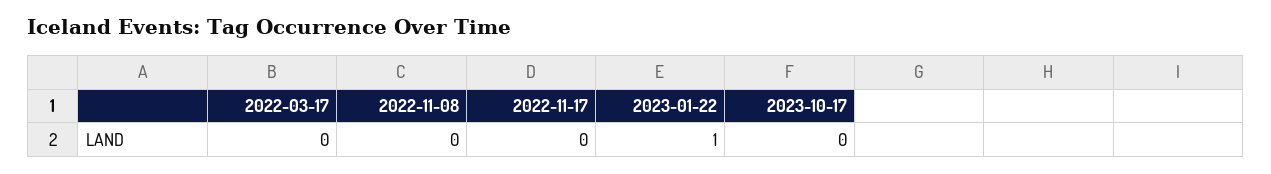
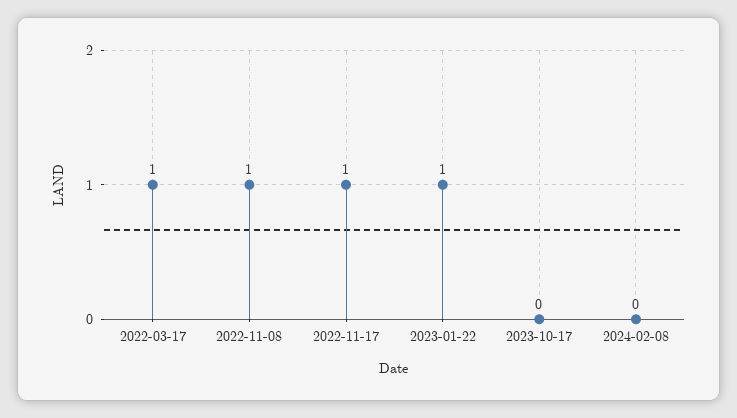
2022-03-17: 0 -> 1
2022-11-08: 0 -> 1
2022-11-17: 0 -> 1
2024-02-08: none -> 0

